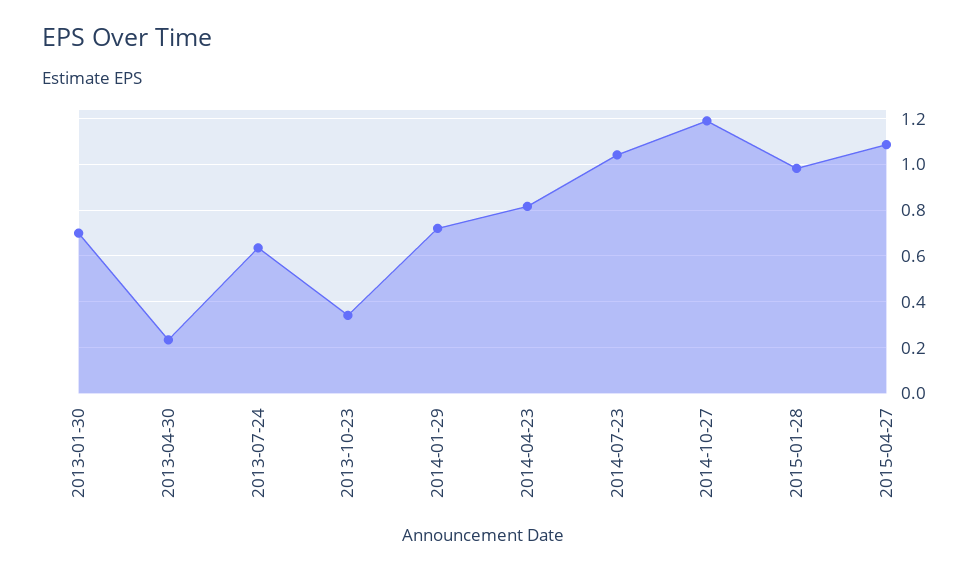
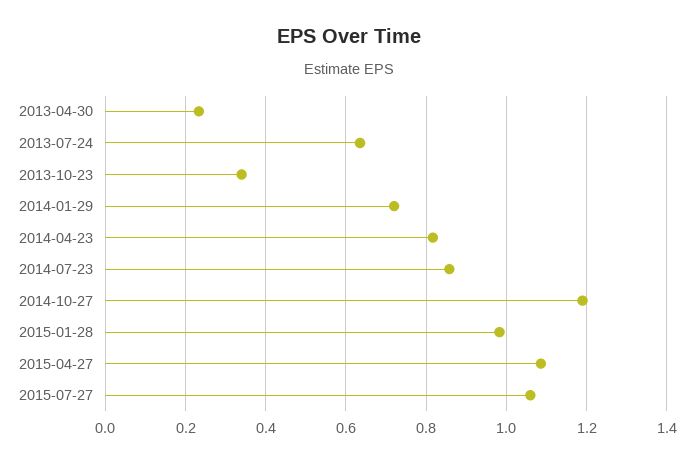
2013-01-30: 0.7 -> none
2014-07-23: 1.05 -> 0.86
2015-07-27: none -> 1.06

